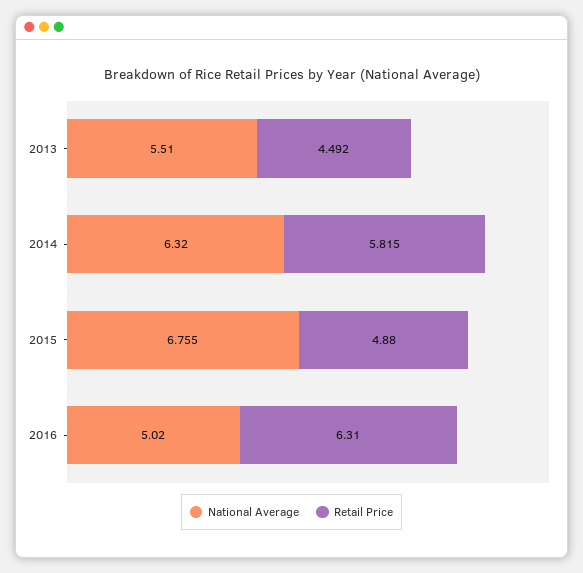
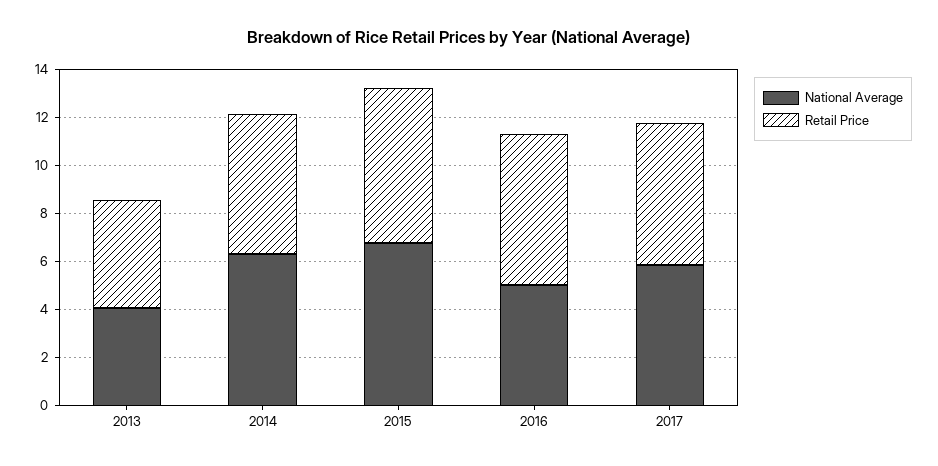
National Average, 2013: 5.51 -> 4
Retail Price, 2015: 4.88 -> 6.5
National Average, 2017: none -> 6
Retail Price, 2017: none -> 6

